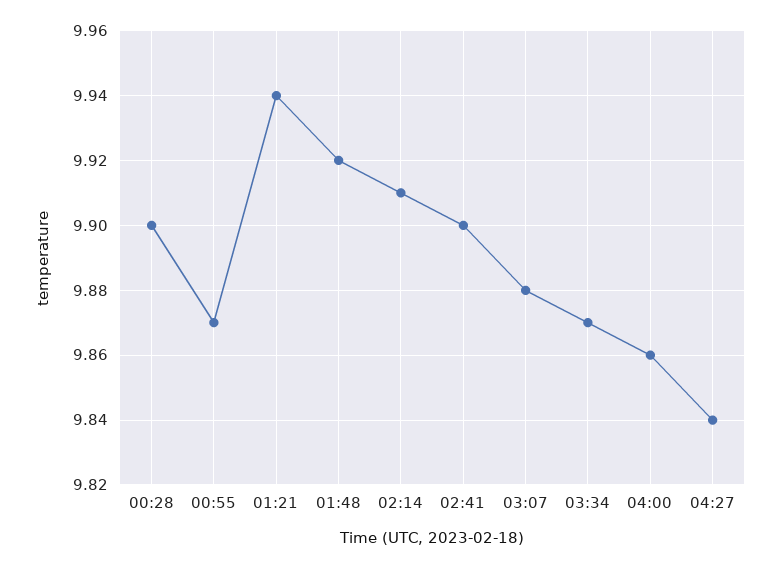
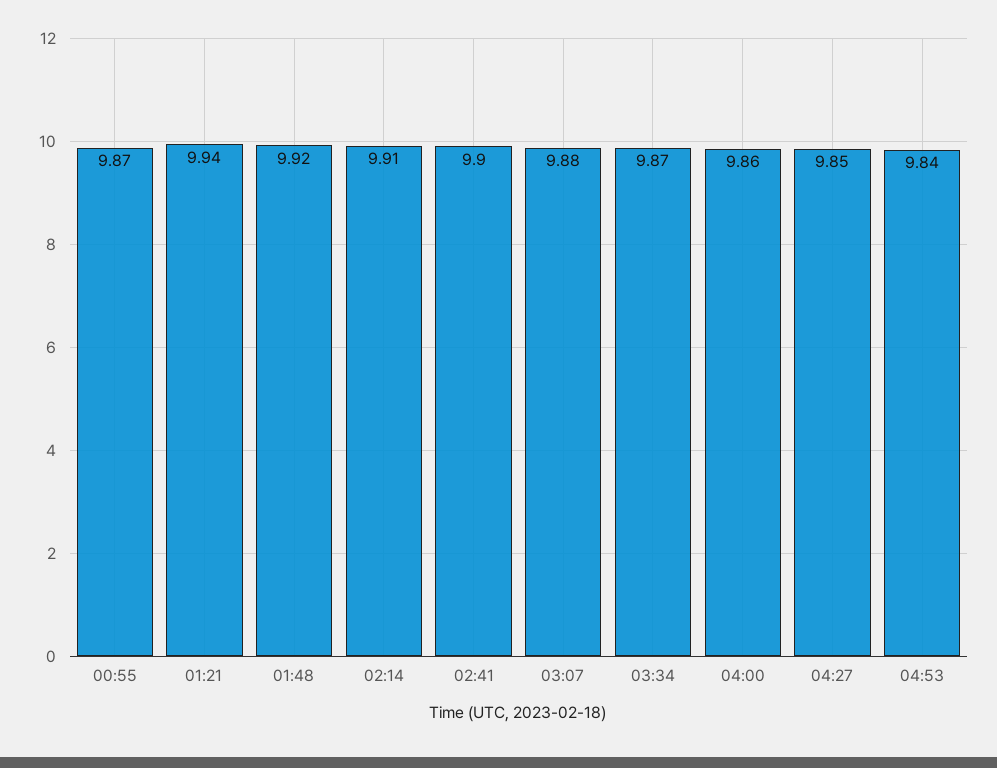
00:28: 9.9 -> none
04:27: 9.84 -> 9.85
04:53: none -> 9.84

